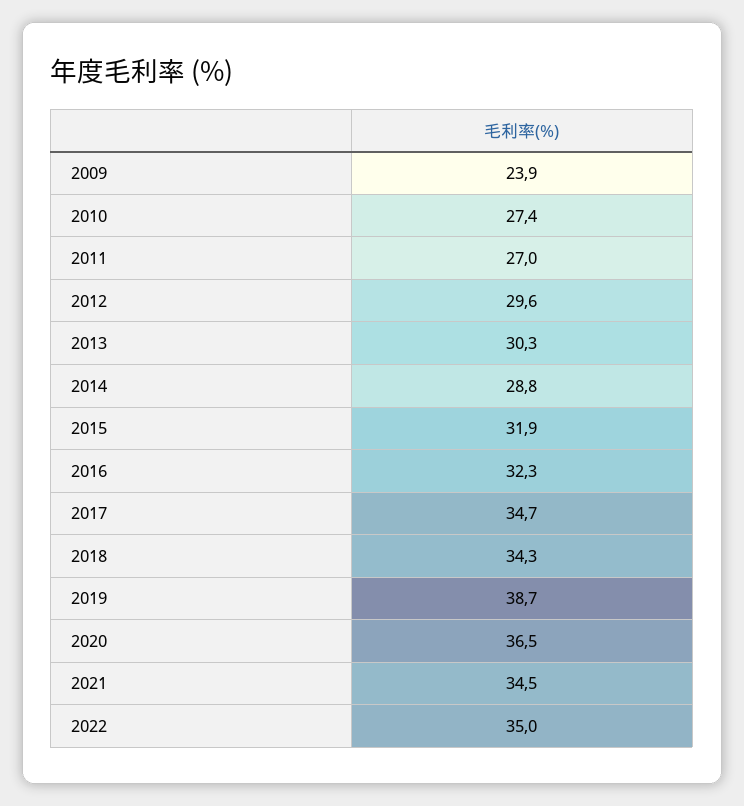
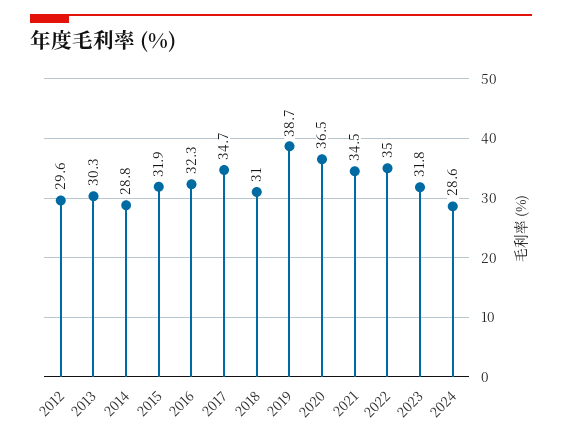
2009: 23.9 -> none
2010: 27.4 -> none
2011: 27 -> none
2018: 34.3 -> 31
2023: none -> 31.8
2024: none -> 28.6

